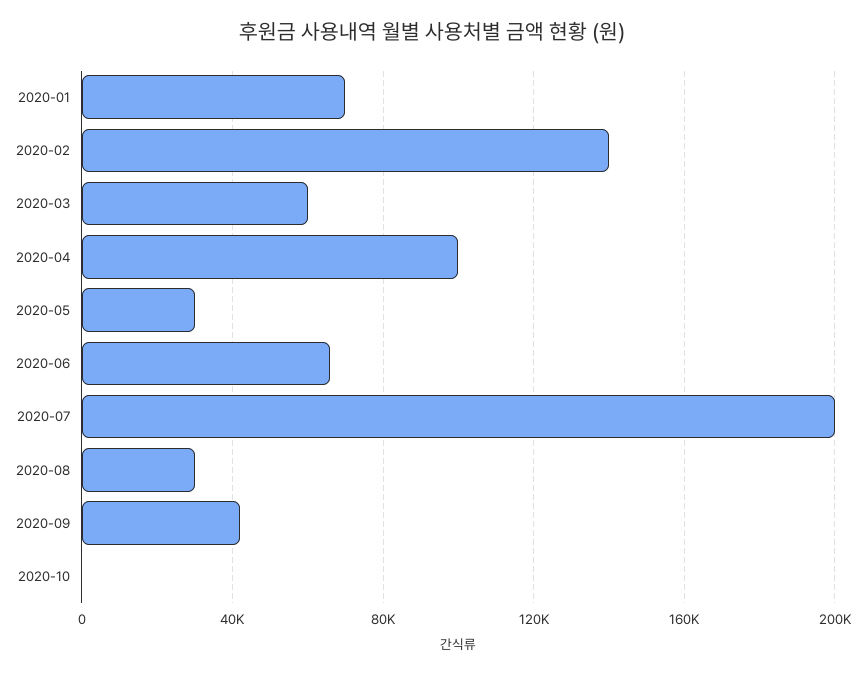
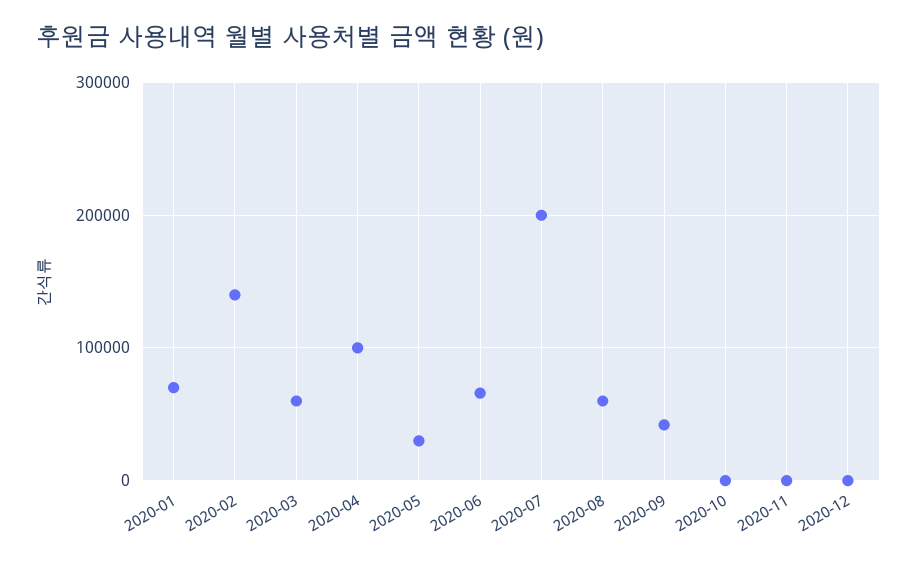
2020-08: 30000 -> 60000
2020-11: none -> 0
2020-12: none -> 0

